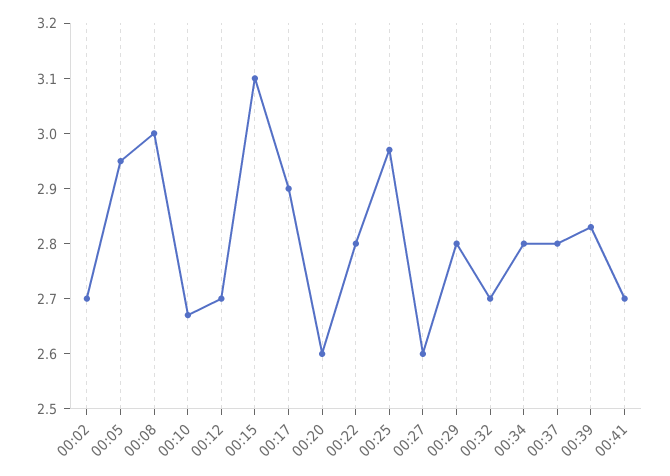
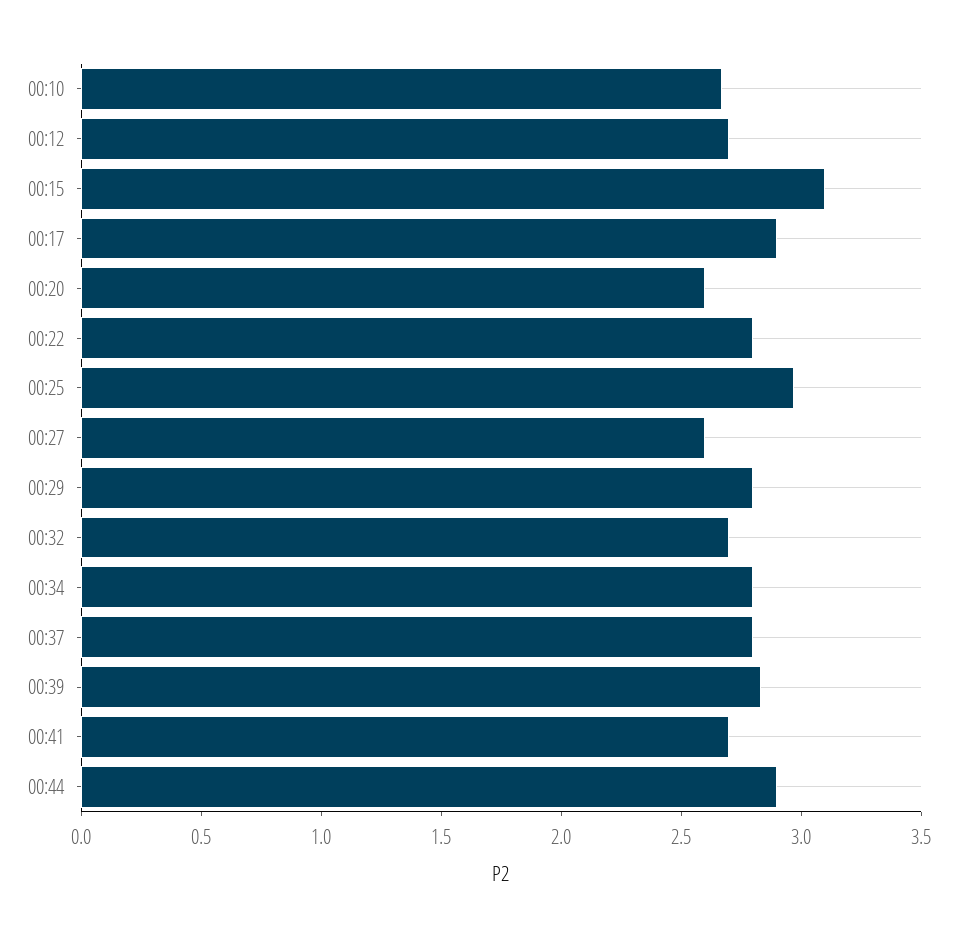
00:02: 2.7 -> none
00:05: 2.95 -> none
00:08: 3 -> none
00:44: none -> 2.9

